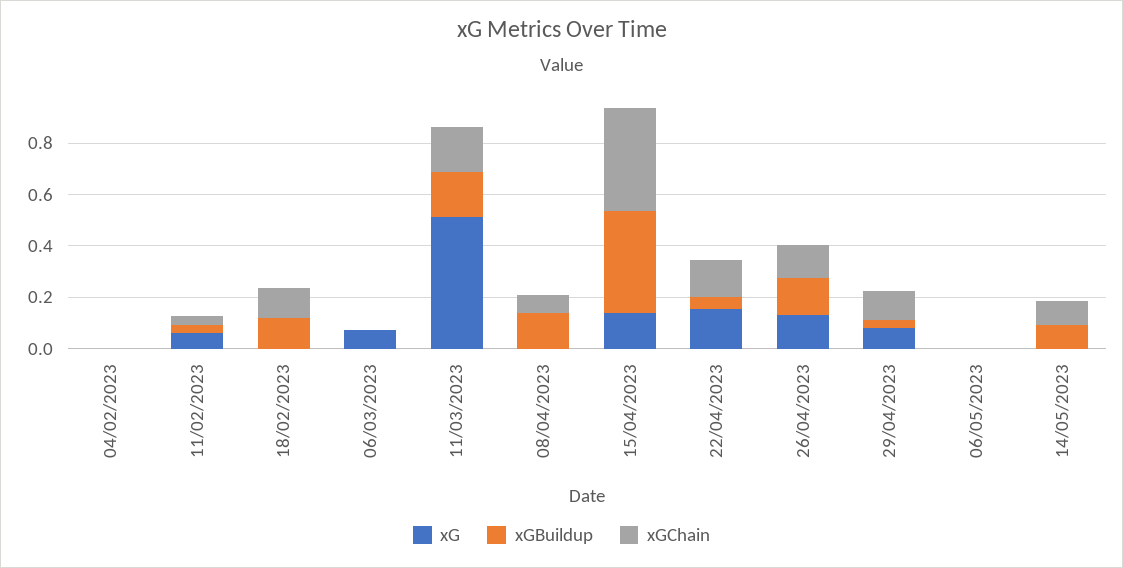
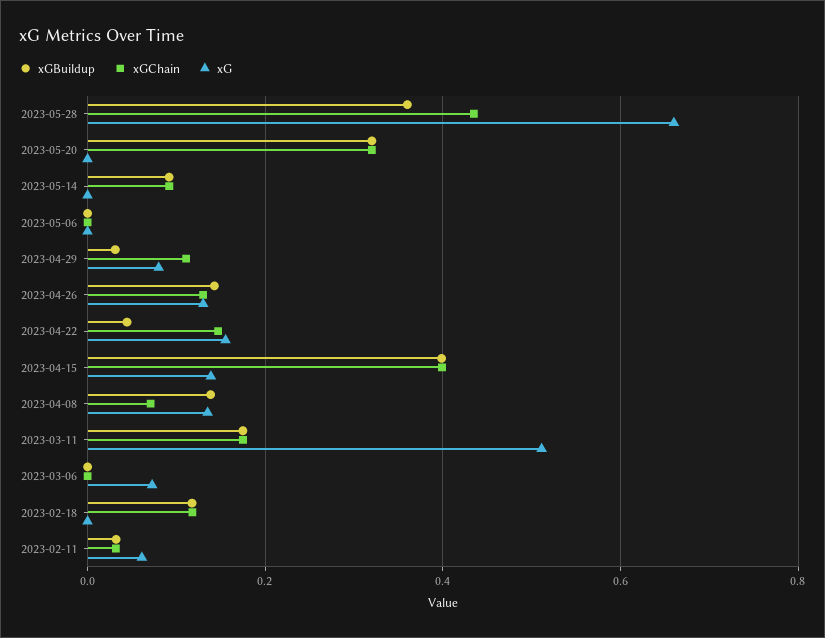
xG, 04/02/2023: 0 -> none
xGBuildup, 04/02/2023: 0 -> none
xGChain, 04/02/2023: 0 -> none
xG, 08/04/2023: 0 -> 0.14
xGBuildup, 2023-05-28: none -> 0.36
xGChain, 2023-05-28: none -> 0.44
xG, 2023-05-28: none -> 0.66
xGBuildup, 2023-05-20: none -> 0.32
xGChain, 2023-05-20: none -> 0.32
xG, 2023-05-20: none -> 0

